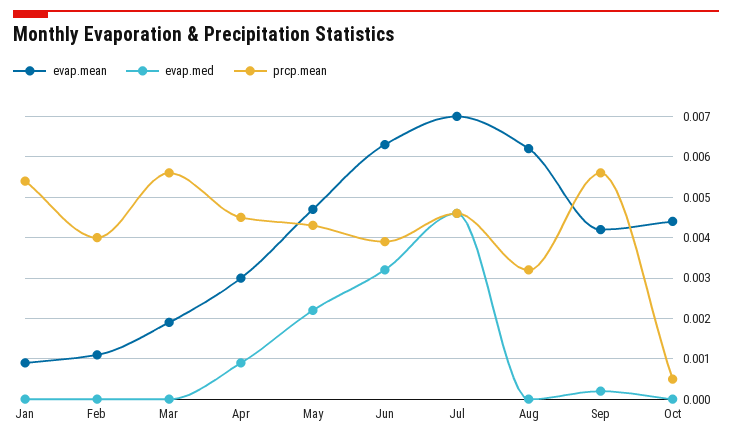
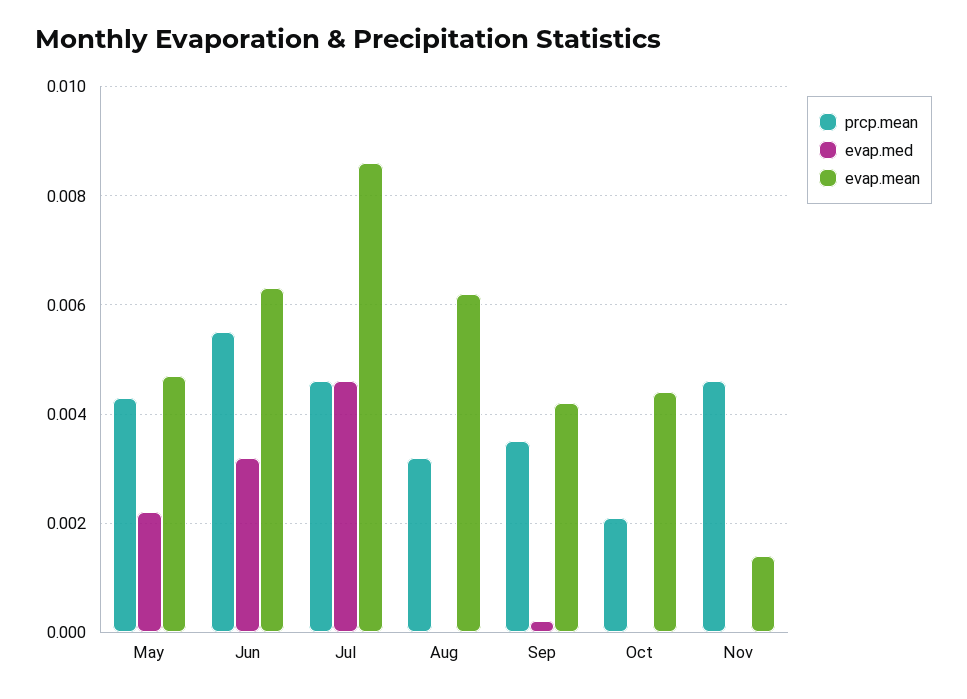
evap.mean, Jan: 0.001 -> none
evap.med, Jan: 0 -> none
prcp.mean, Jan: 0.0055 -> none
evap.mean, Feb: 0.001 -> none
evap.med, Feb: 0 -> none
prcp.mean, Feb: 0.004 -> none
evap.mean, Mar: 0.002 -> none
evap.med, Mar: 0 -> none
prcp.mean, Mar: 0.0055 -> none
evap.mean, Apr: 0.003 -> none
evap.med, Apr: 0.001 -> none
prcp.mean, Apr: 0.0045 -> none
prcp.mean, Jun: 0.004 -> 0.0055
evap.mean, Jul: 0.007 -> 0.0085
prcp.mean, Sep: 0.0055 -> 0.0035
prcp.mean, Oct: 0.0005 -> 0.002
prcp.mean, Nov: none -> 0.0045
evap.med, Nov: none -> 0
evap.mean, Nov: none -> 0.0015

